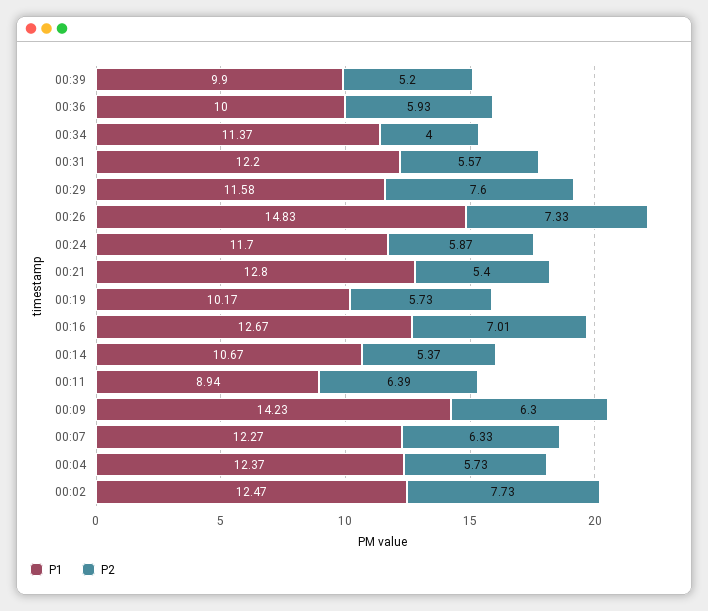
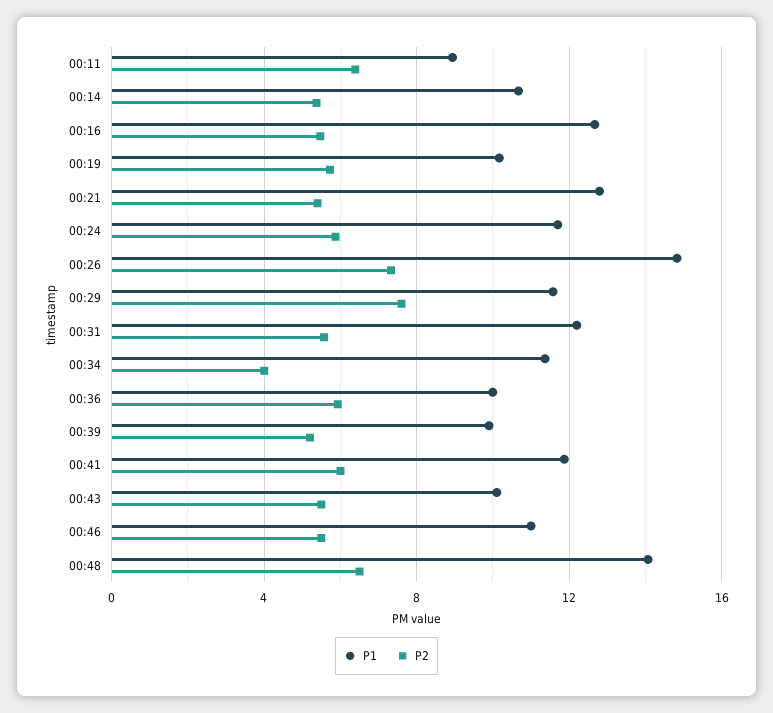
P2, 00:16: 7.01 -> 5.5
P1, 00:09: 14.23 -> none
P2, 00:09: 6.3 -> none
P1, 00:07: 12.27 -> none
P2, 00:07: 6.33 -> none
P1, 00:04: 12.37 -> none
P2, 00:04: 5.73 -> none
P1, 00:02: 12.47 -> none
P2, 00:02: 7.73 -> none
P1, 00:41: none -> 12
P2, 00:41: none -> 6
P1, 00:43: none -> 10
P2, 00:43: none -> 5.5
P1, 00:46: none -> 11
P2, 00:46: none -> 5.5
P1, 00:48: none -> 14
P2, 00:48: none -> 6.5

